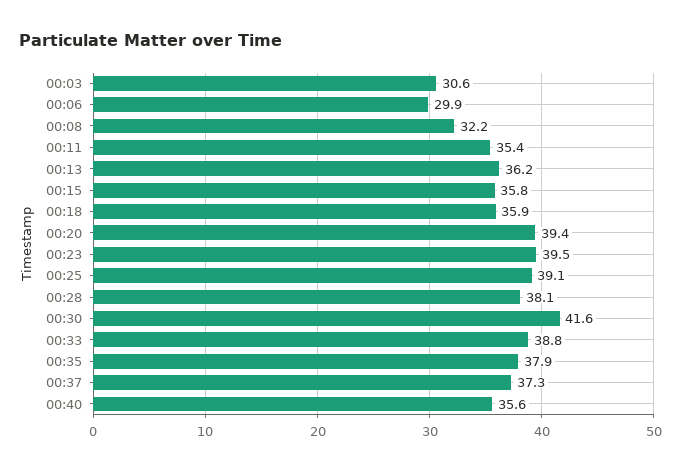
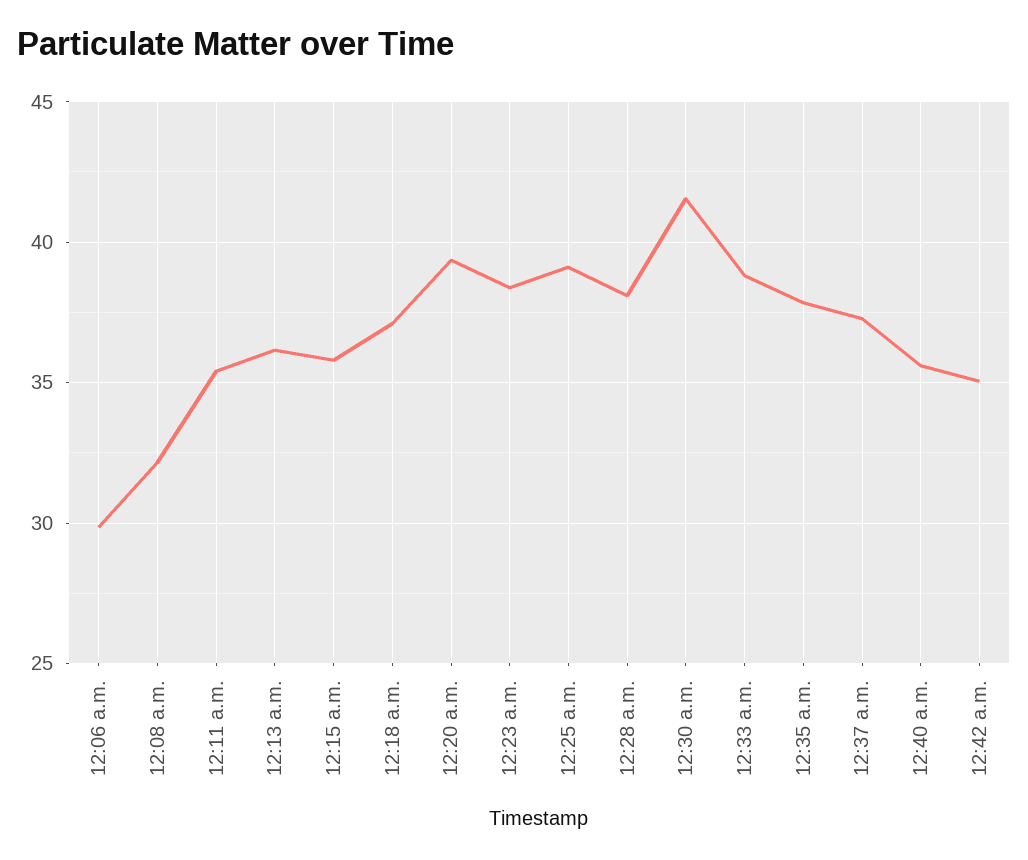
00:03: 30.6 -> none
00:18: 35.9 -> 37
00:23: 39.5 -> 38.5
12:42 a.m.: none -> 35

